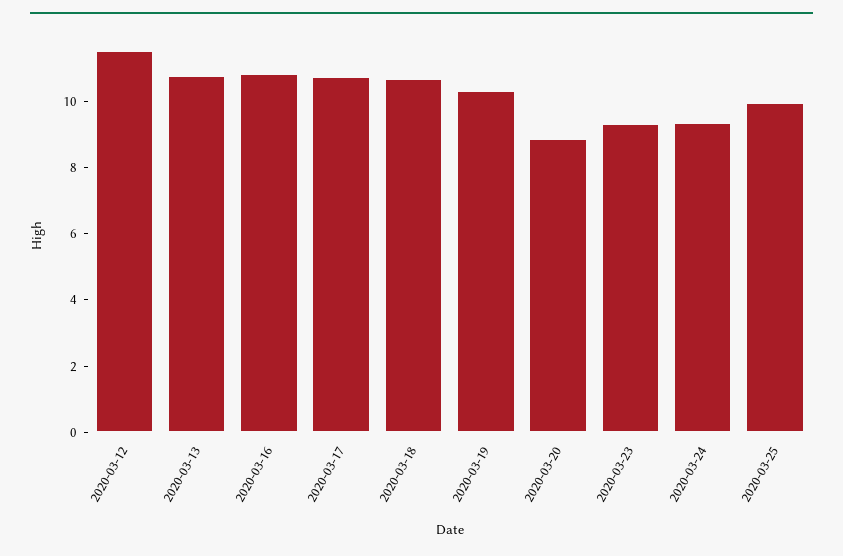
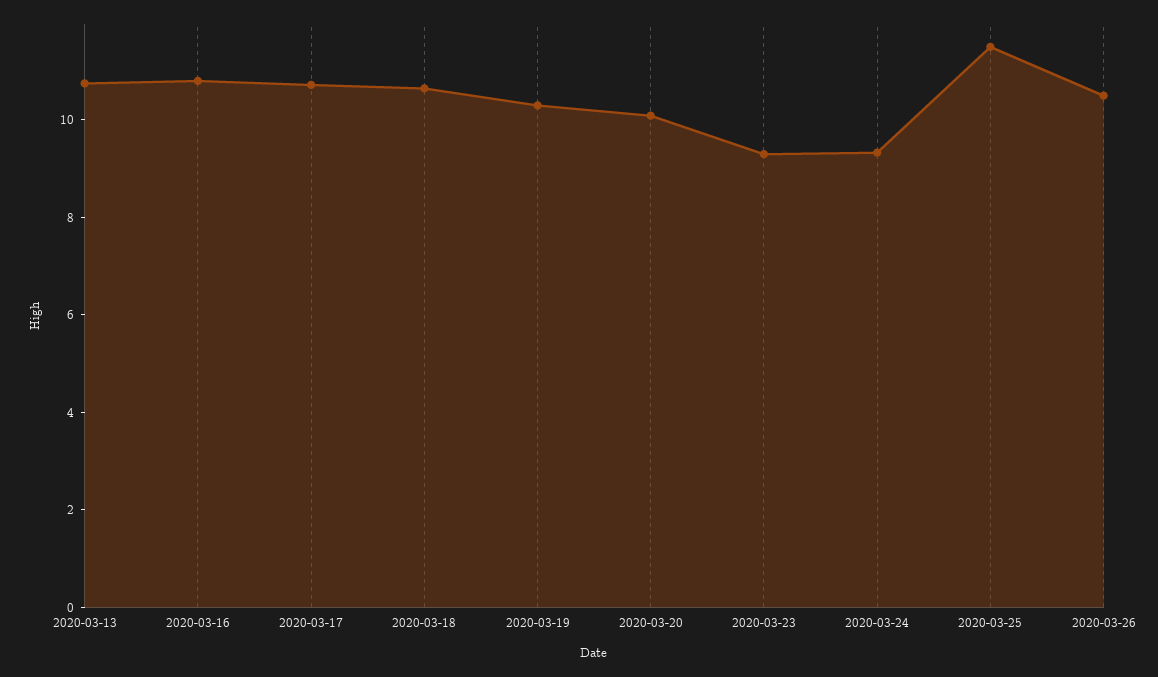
2020-03-12: 11.5 -> none
2020-03-20: 9 -> 10
2020-03-25: 10 -> 11.5
2020-03-26: none -> 10.5

